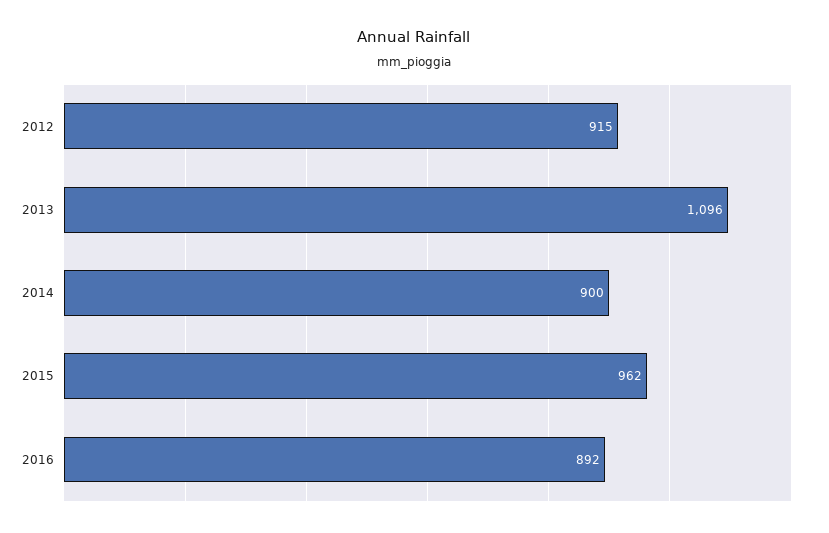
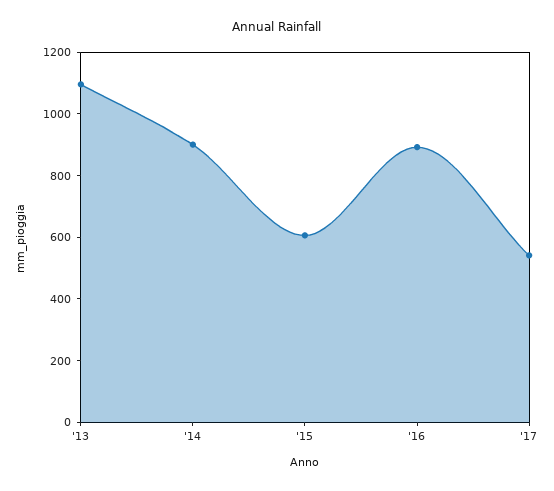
2012: 915 -> none
2015: 962 -> 600
'17: none -> 550

